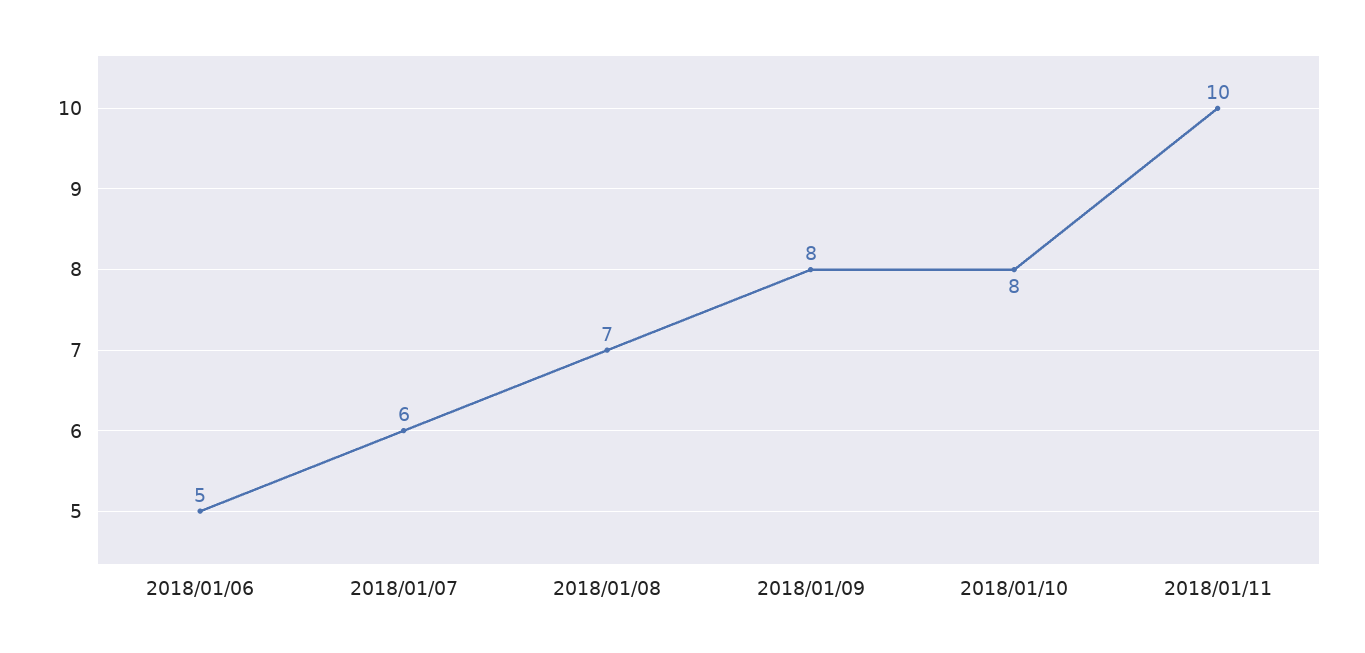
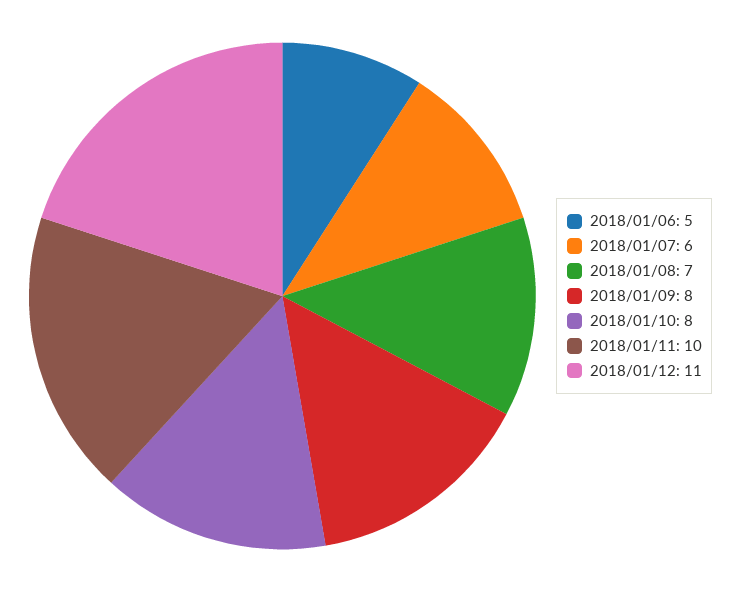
2018/01/12: none -> 11

